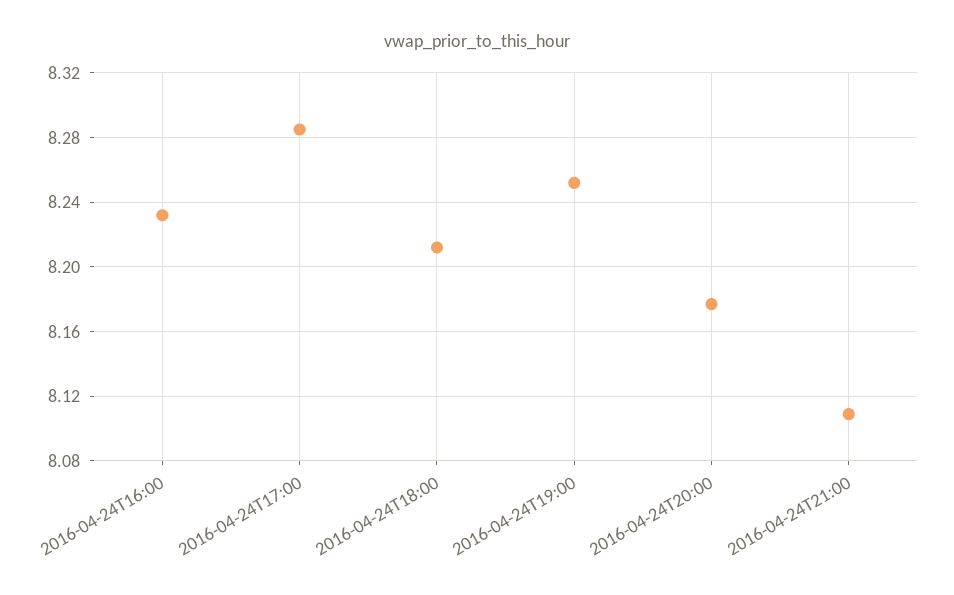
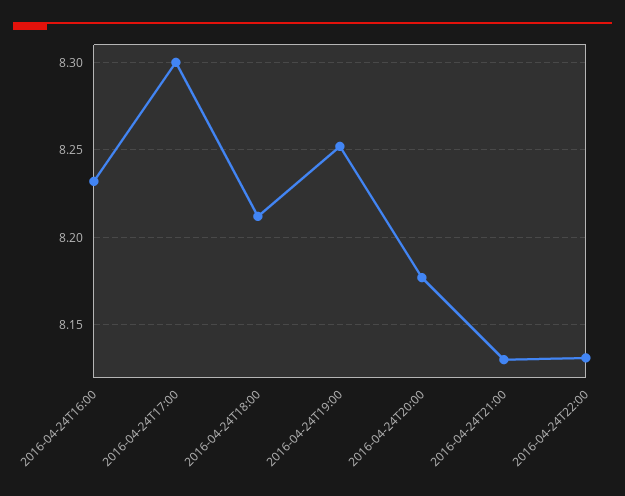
2016-04-24T17:00: 8.285 -> 8.3
2016-04-24T21:00: 8.11 -> 8.13
2016-04-24T22:00: none -> 8.13

